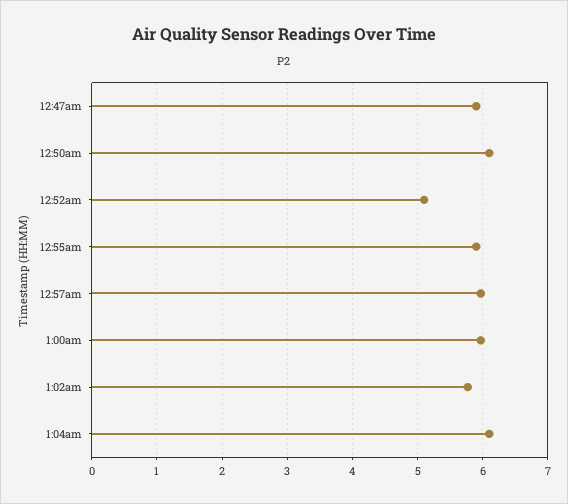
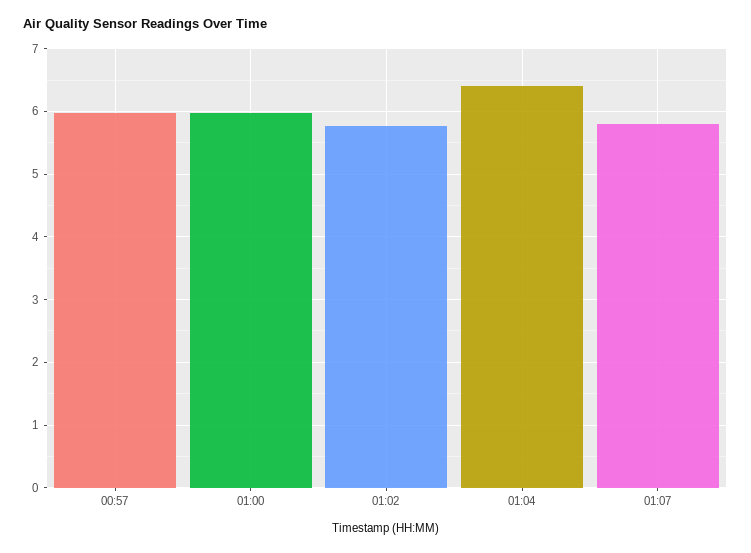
12:47am: 5.9 -> none
12:50am: 6.1 -> none
12:52am: 5.1 -> none
12:55am: 5.9 -> none
1:04am: 6.1 -> 6.4
01:07: none -> 5.8

